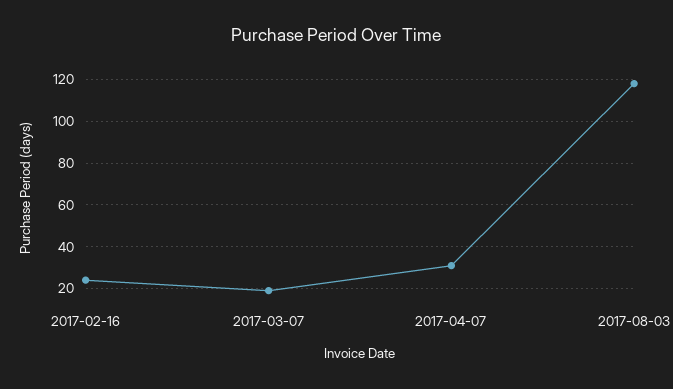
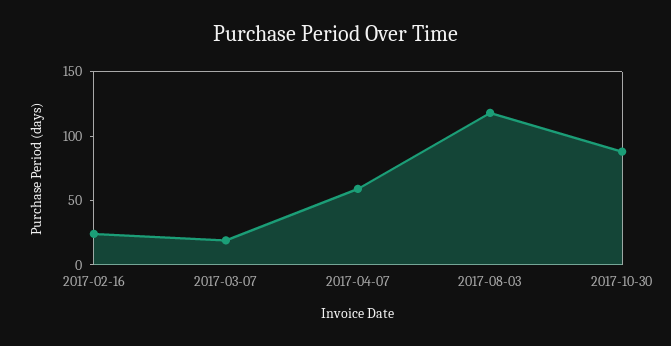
2017-04-07: 30 -> 60
2017-10-30: none -> 90

